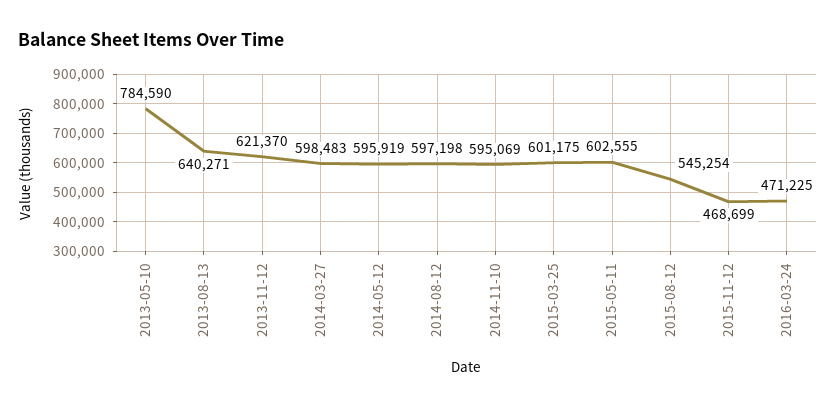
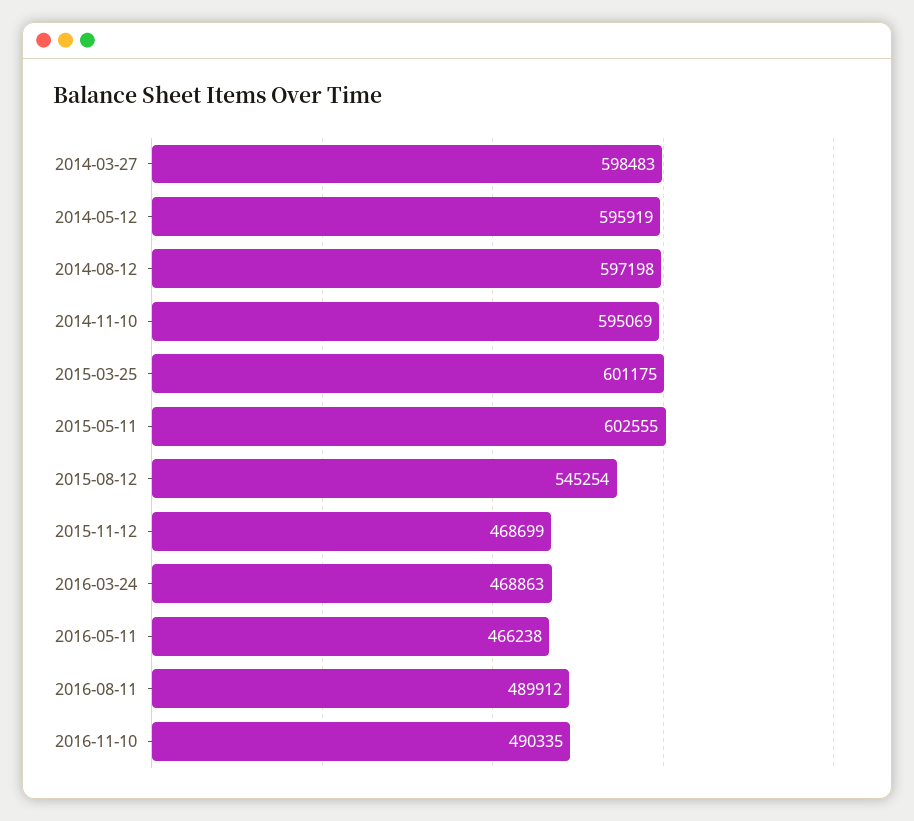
2013-05-10: 784590 -> none
2013-08-13: 640271 -> none
2013-11-12: 621370 -> none
2016-03-24: 471225 -> 468863
2016-05-11: none -> 466238
2016-08-11: none -> 489912
2016-11-10: none -> 490335

